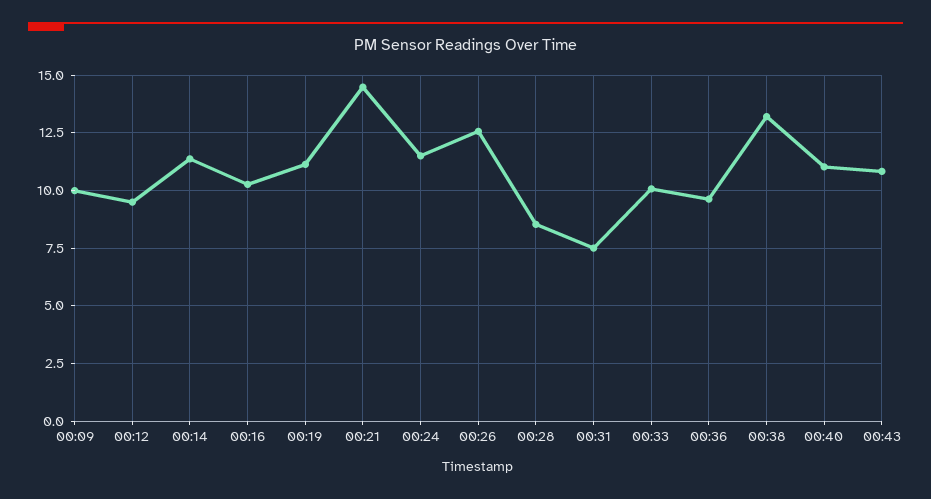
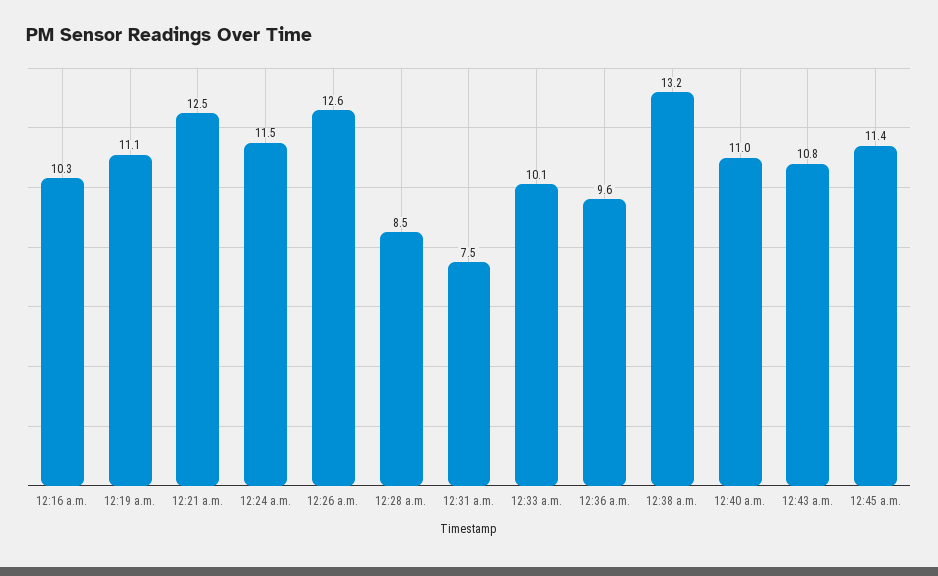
00:09: 10 -> none
00:12: 9.5 -> none
00:14: 11.5 -> none
00:21: 14.5 -> 12.5
12:45 a.m.: none -> 11.4

